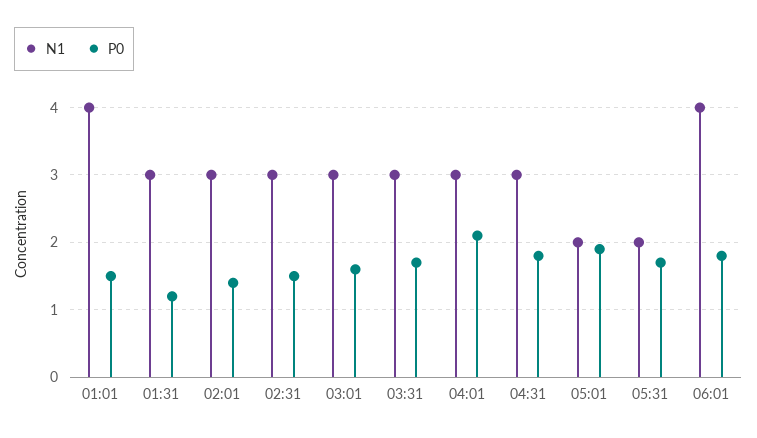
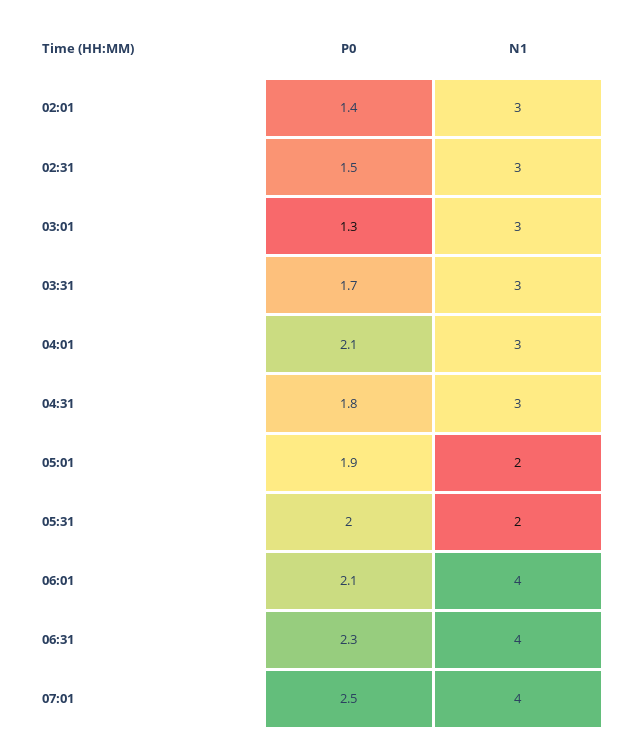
N1, 01:01: 4 -> none
P0, 01:01: 1.5 -> none
N1, 01:31: 3 -> none
P0, 01:31: 1.2 -> none
P0, 03:01: 1.6 -> 1.3
P0, 05:31: 1.7 -> 2
P0, 06:01: 1.8 -> 2.1
P0, 06:31: none -> 2.3
N1, 06:31: none -> 4
P0, 07:01: none -> 2.5
N1, 07:01: none -> 4

